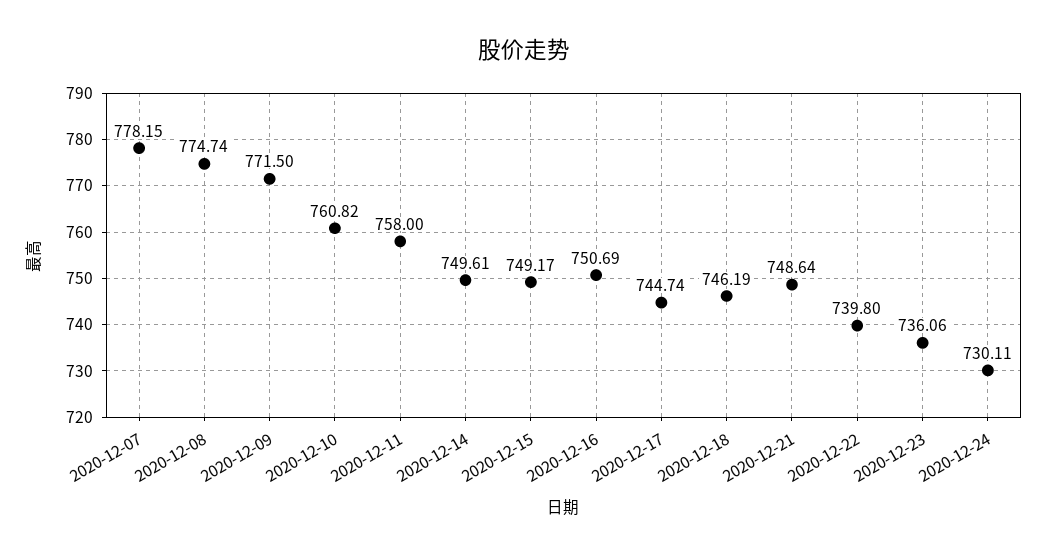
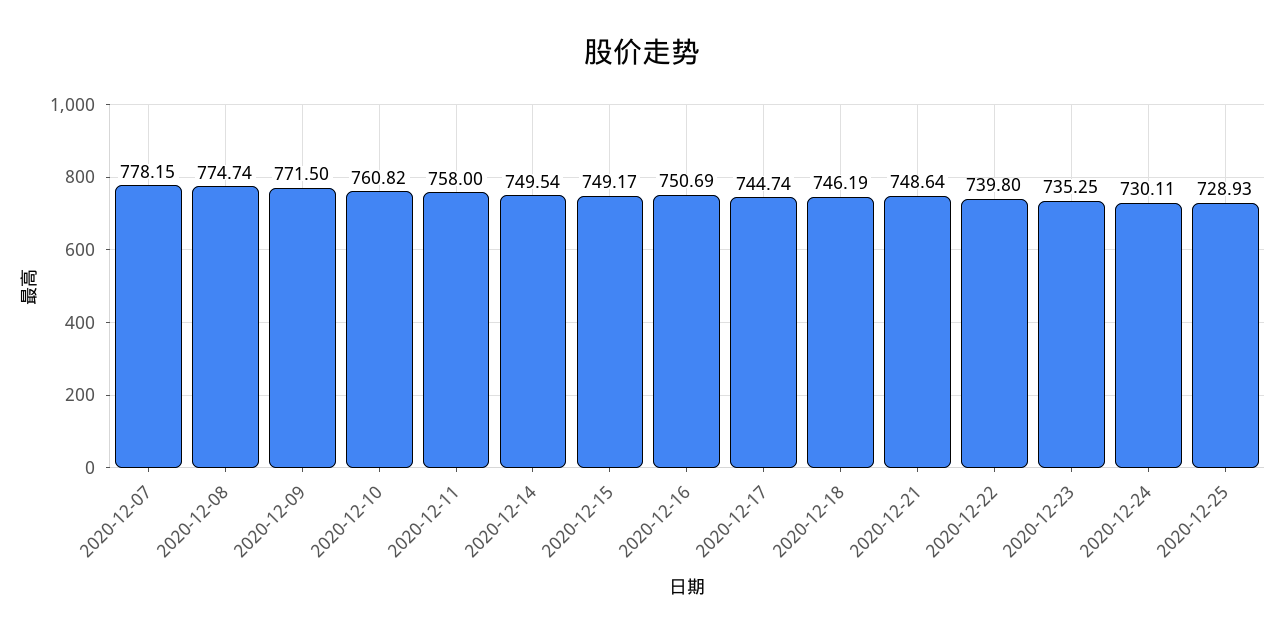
2020-12-14: 749.61 -> 749.54
2020-12-23: 736.06 -> 735.25
2020-12-25: none -> 728.93

